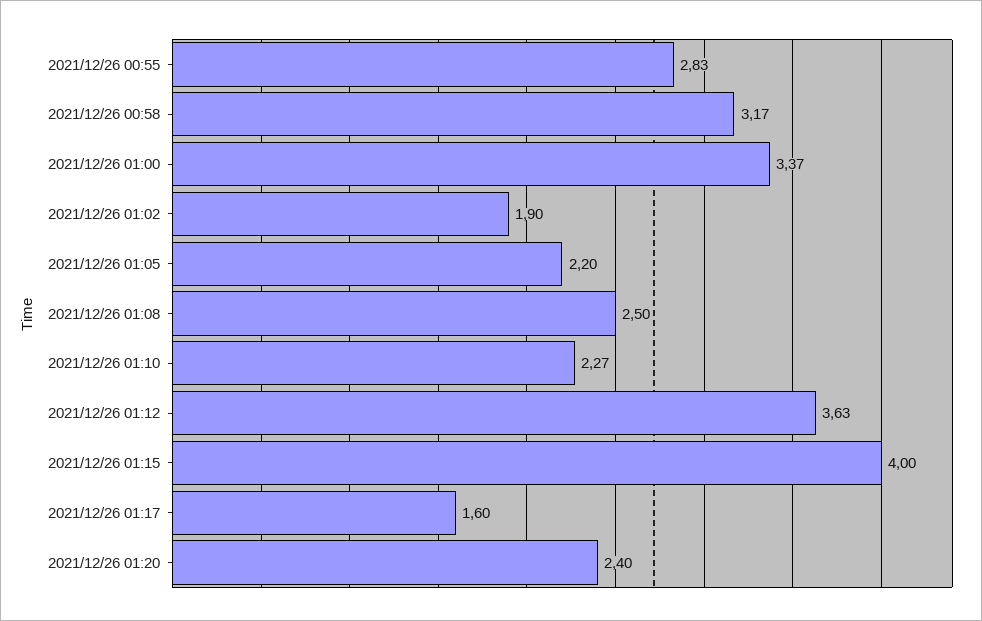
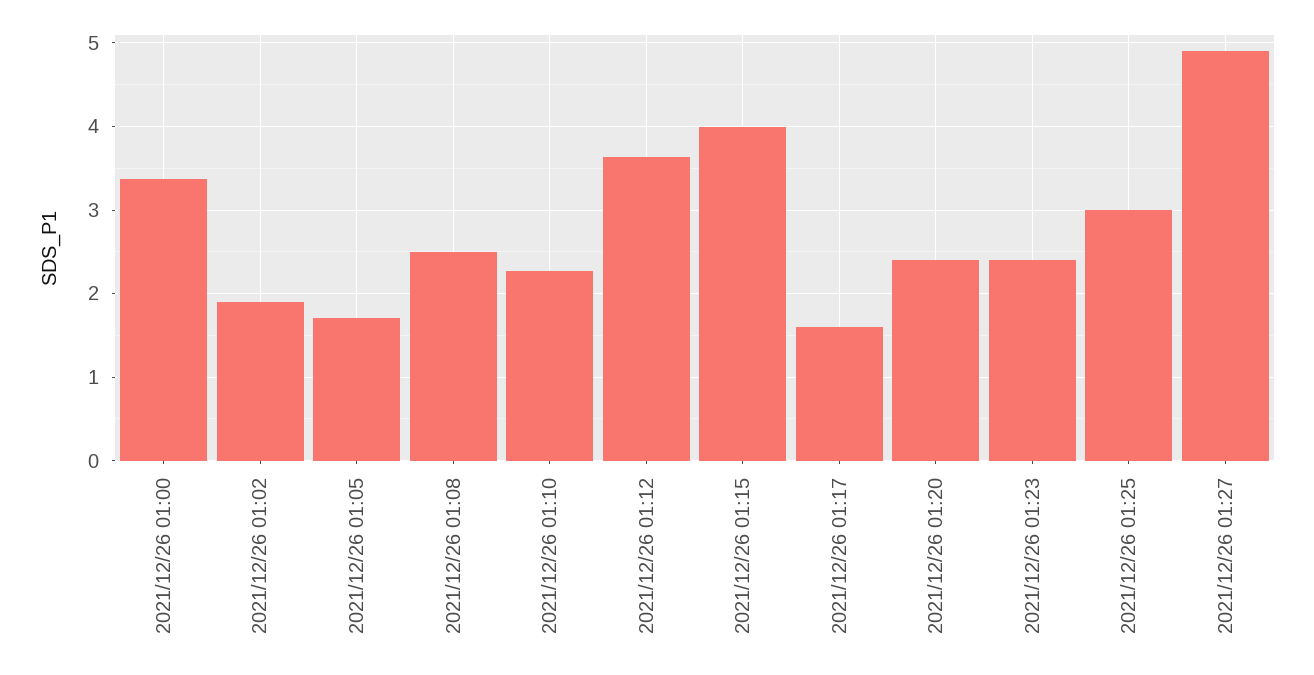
2021/12/26 00:55: 2.83 -> none
2021/12/26 00:58: 3.17 -> none
2021/12/26 01:05: 2.2 -> 1.7
2021/12/26 01:23: none -> 2.4
2021/12/26 01:25: none -> 3
2021/12/26 01:27: none -> 4.9

